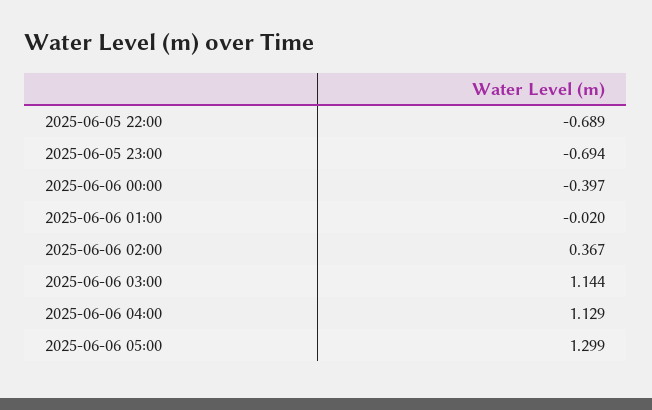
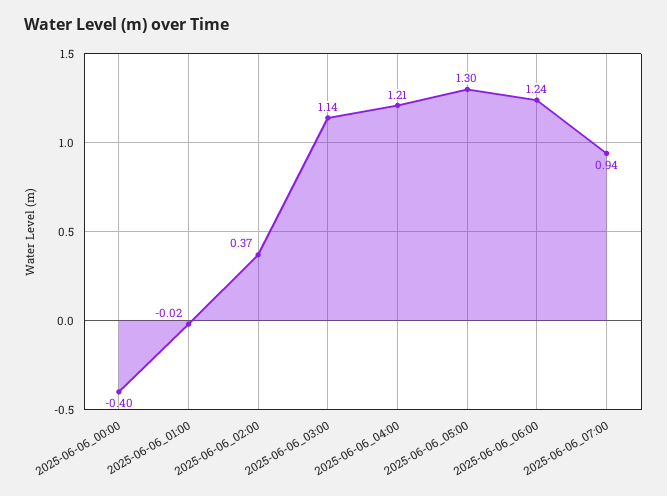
2025-06-05 22:00: -0.689 -> none
2025-06-05 23:00: -0.694 -> none
2025-06-06 04:00: 1.129 -> 1.21
2025-06-06_06:00: none -> 1.24
2025-06-06_07:00: none -> 0.94

